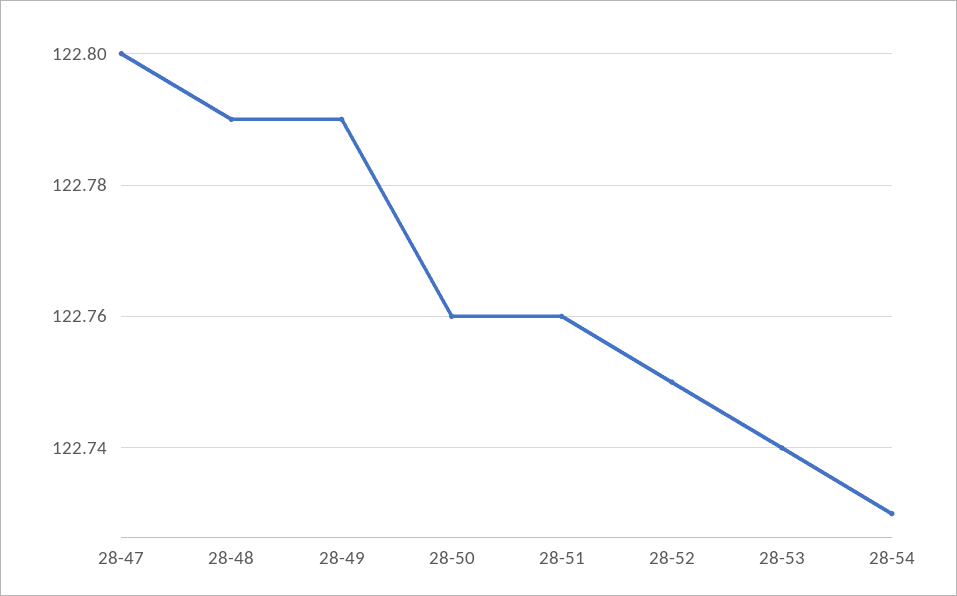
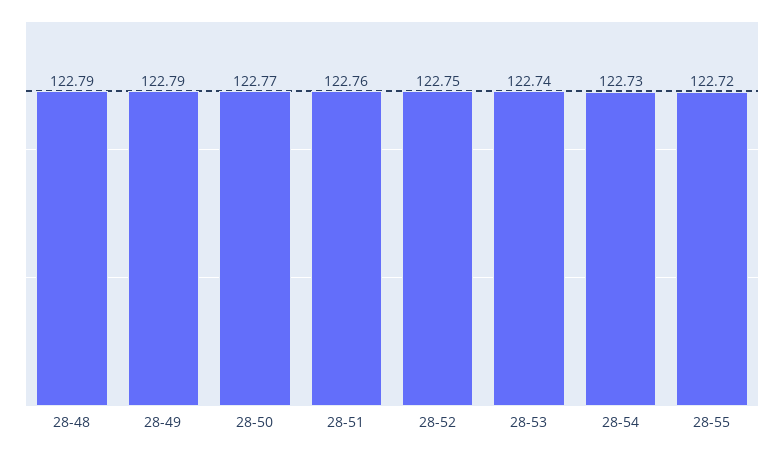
28-47: 122.8 -> none
28-50: 122.76 -> 122.77
28-55: none -> 122.72

